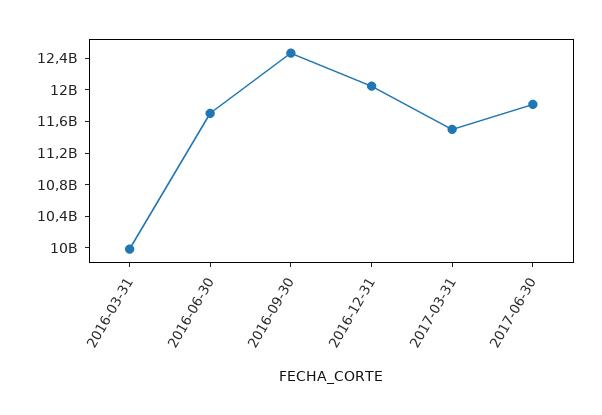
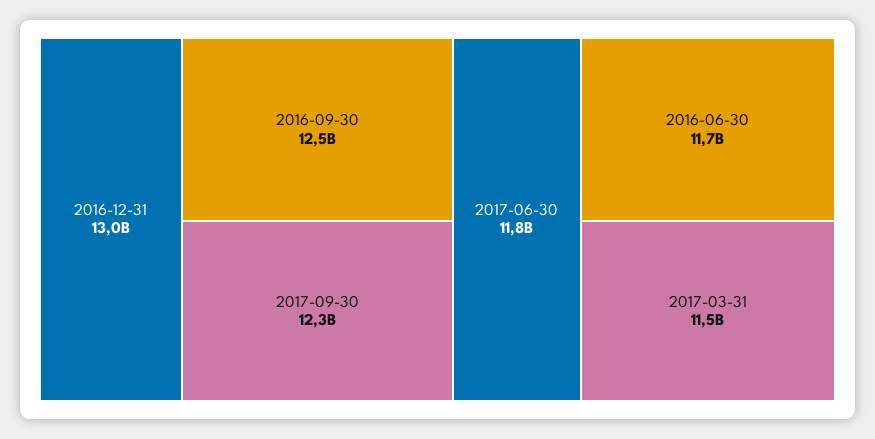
2016-03-31: 10000000000 -> none
2016-12-31: 12000000000 -> 13000000000
2017-09-30: none -> 12300000000

